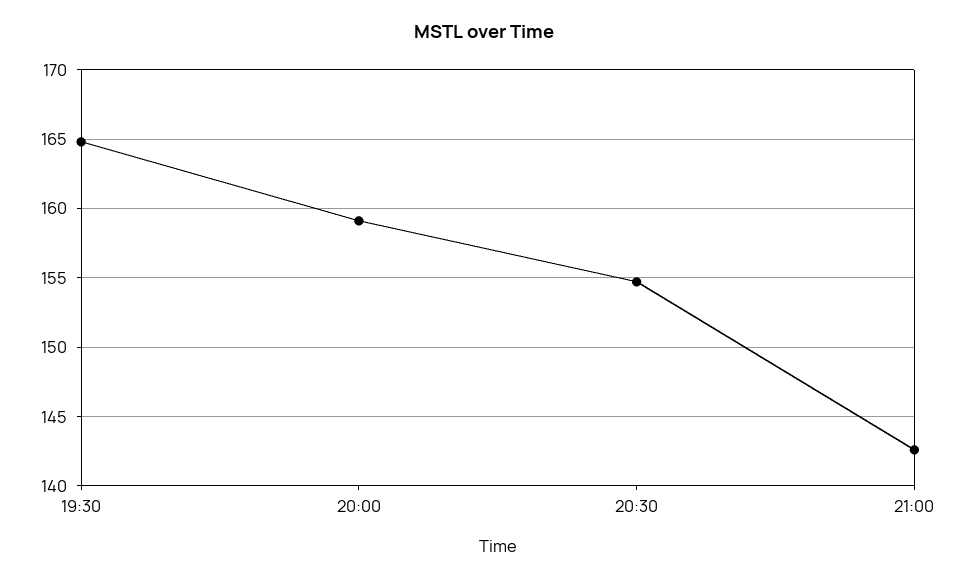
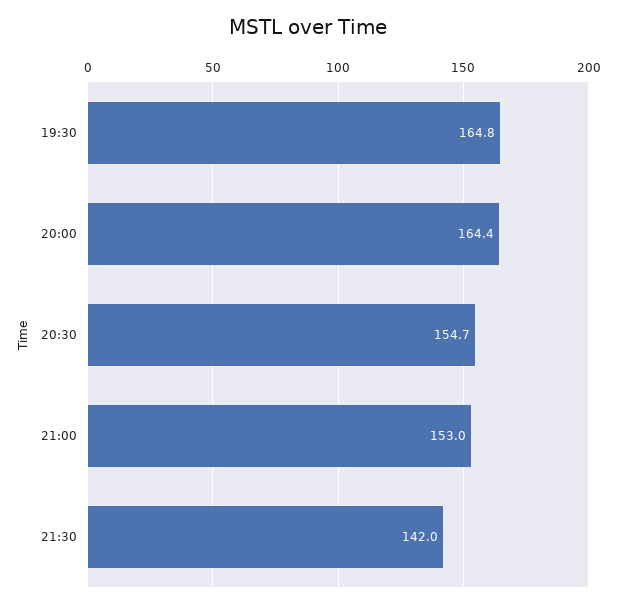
20:00: 159 -> 164.4
21:00: 142.5 -> 153
21:30: none -> 142

